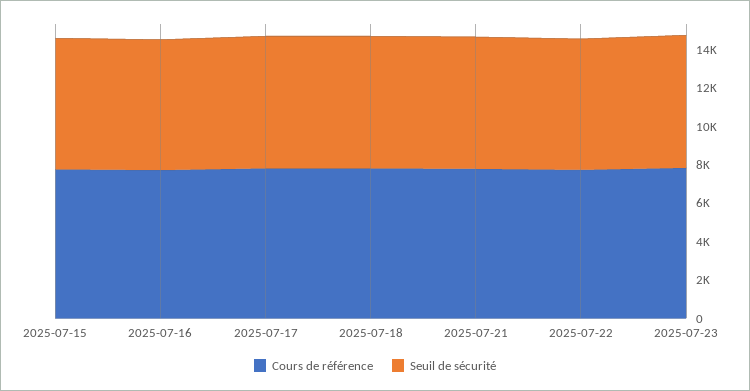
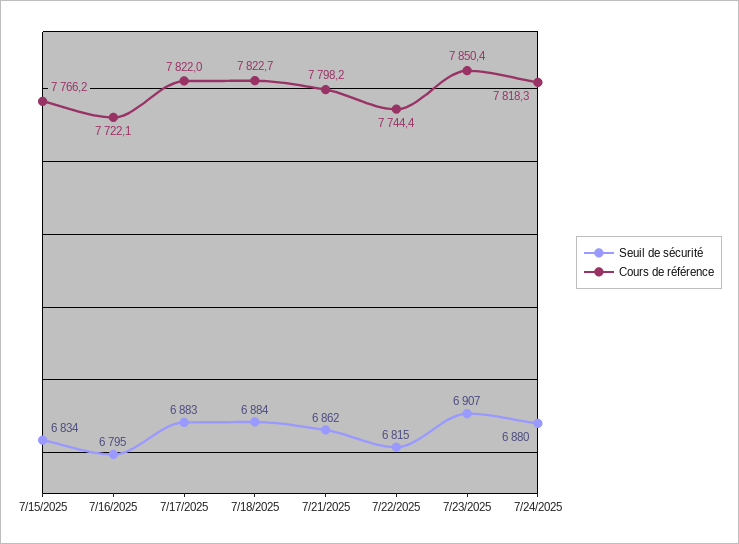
Seuil de sécurité, 7/24/2025: none -> 6880
Cours de référence, 7/24/2025: none -> 7818.3

